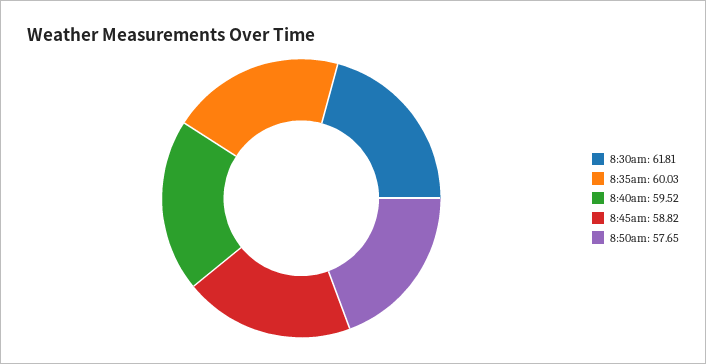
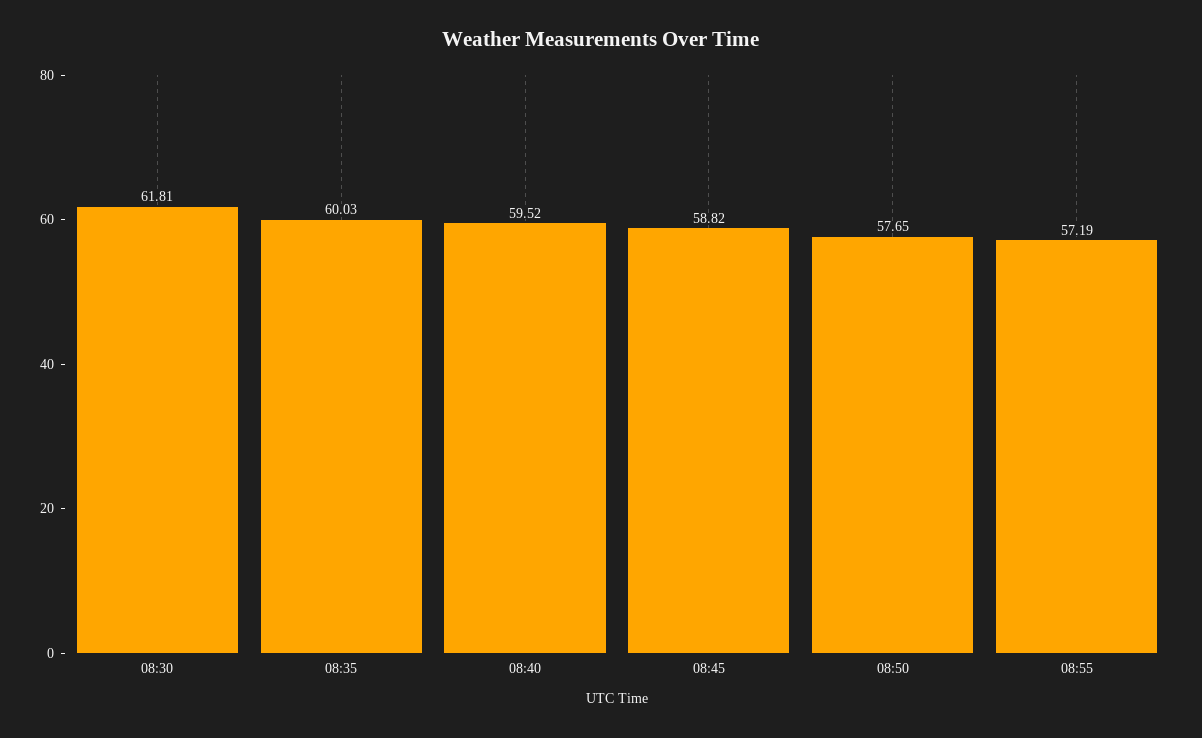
08:55: none -> 57.19

